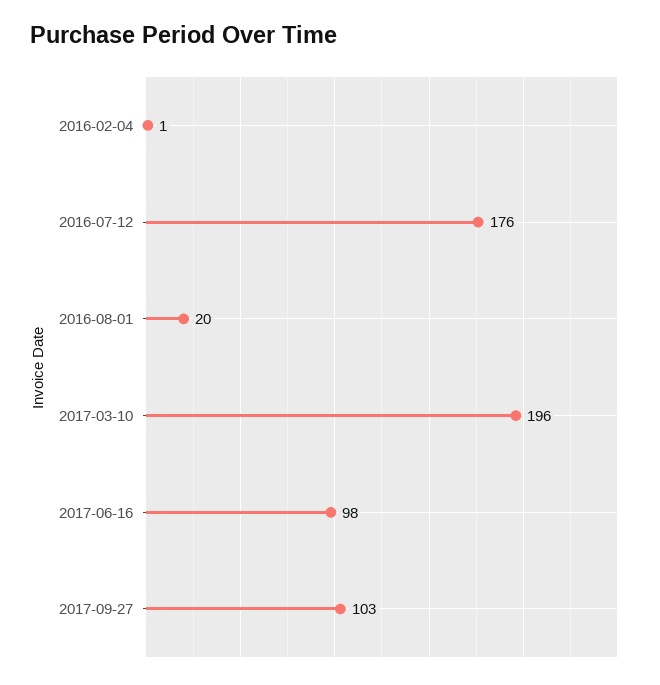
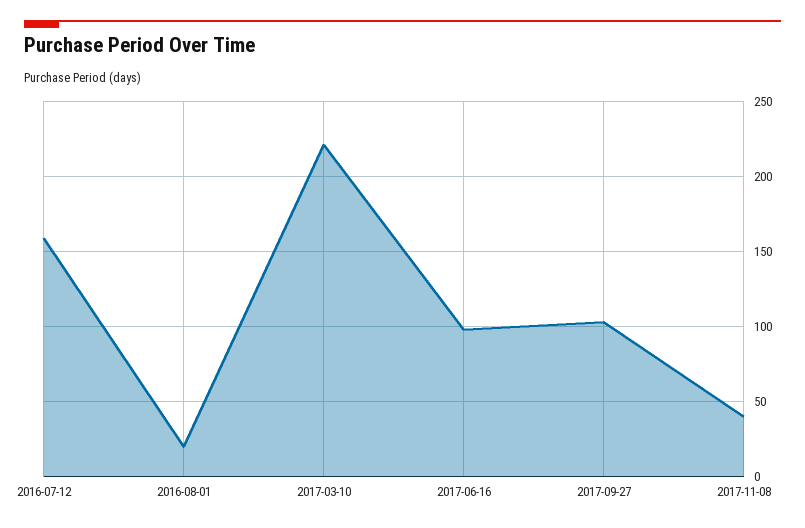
2016-02-04: 1 -> none
2016-07-12: 176 -> 160
2017-03-10: 196 -> 220
2017-11-08: none -> 40

